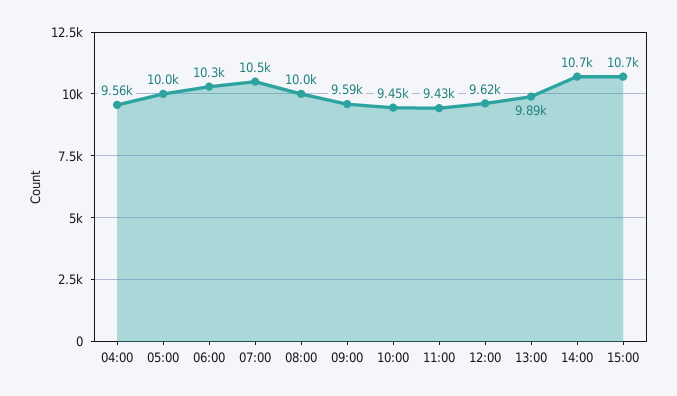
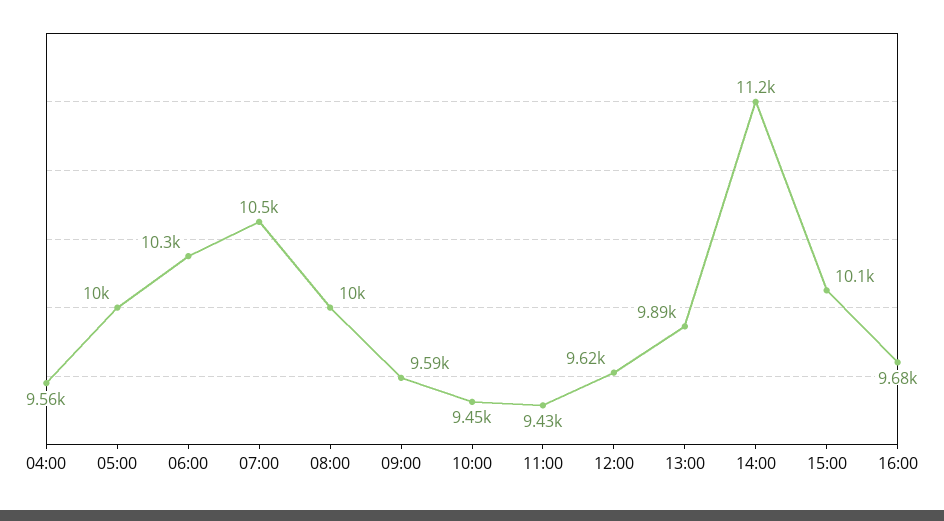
14:00: 10700 -> 11200
15:00: 10700 -> 10100
16:00: none -> 9680

